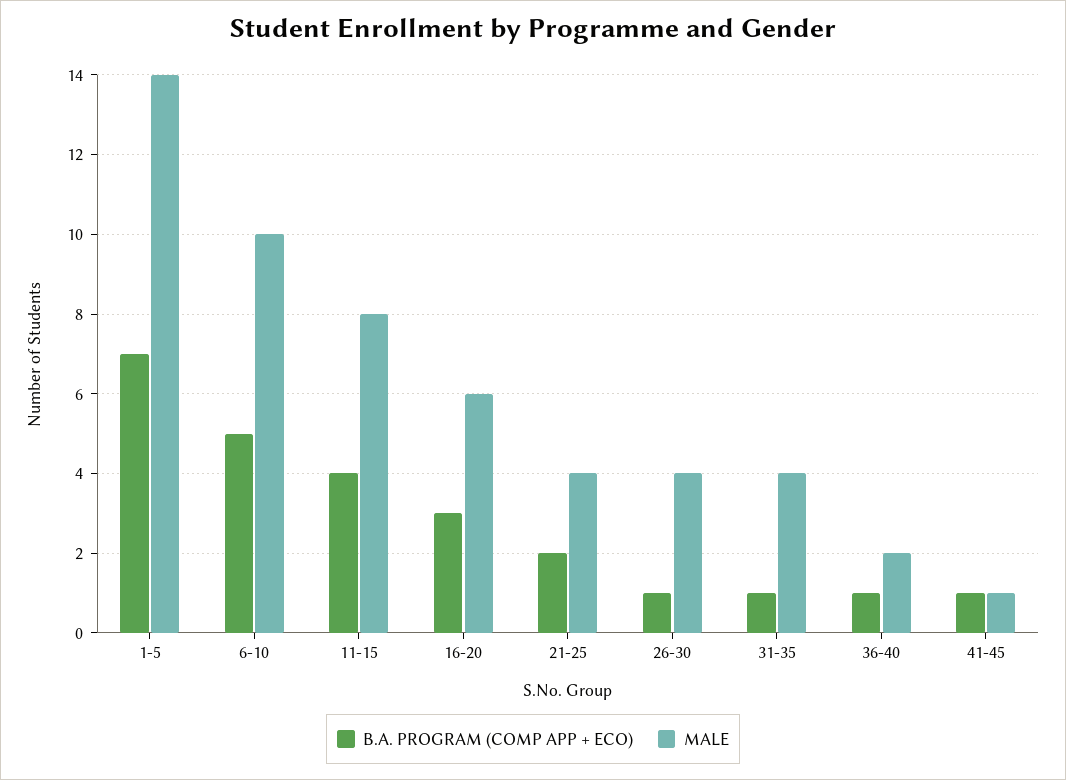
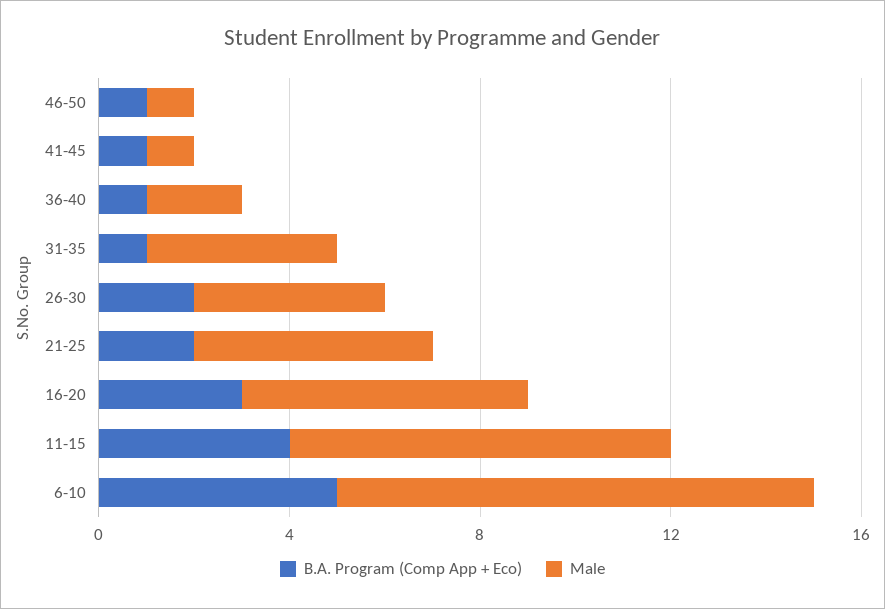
B.A. PROGRAM (COMP APP + ECO), 1-5: 7 -> none
MALE, 1-5: 14 -> none
MALE, 21-25: 4 -> 5
B.A. PROGRAM (COMP APP + ECO), 26-30: 1 -> 2
B.A. PROGRAM (COMP APP + ECO), 46-50: none -> 1
MALE, 46-50: none -> 1

